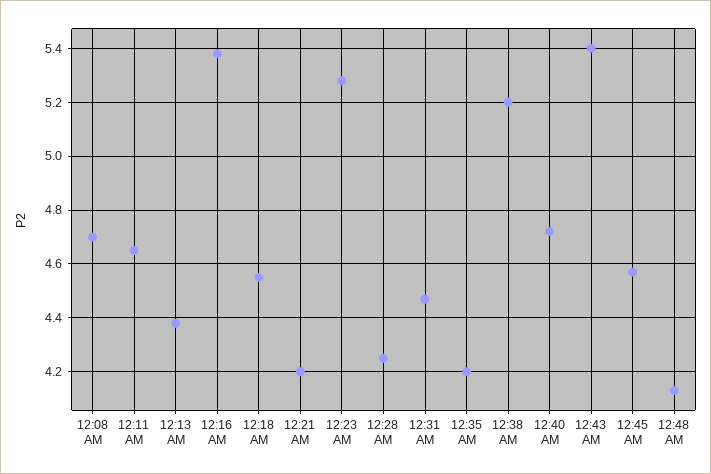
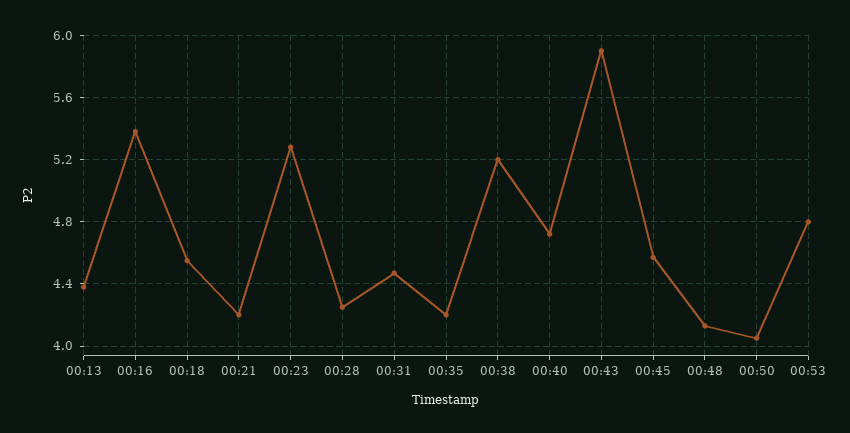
12:08 AM: 4.7 -> none
12:11 AM: 4.65 -> none
12:43 AM: 5.4 -> 5.9
00:50: none -> 4.05
00:53: none -> 4.8

